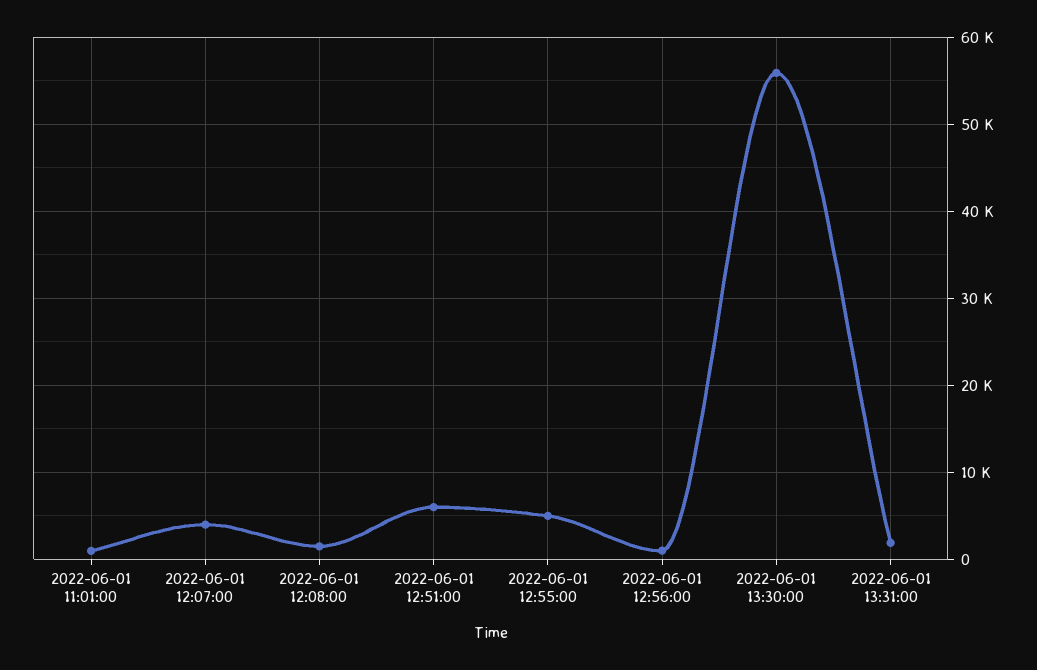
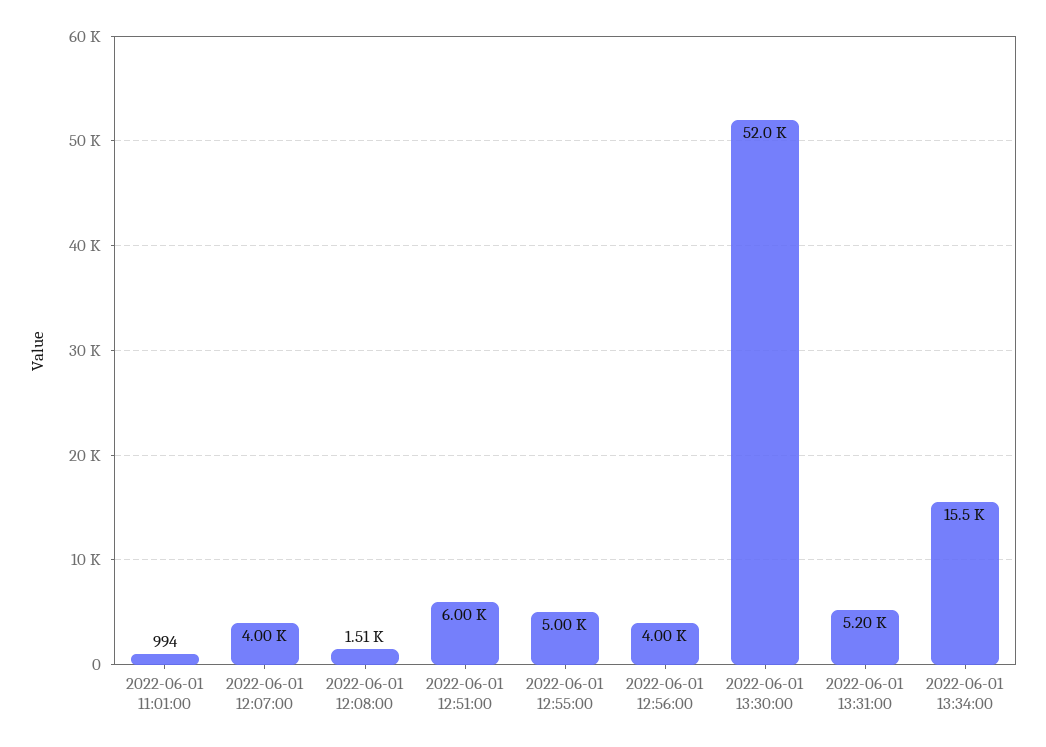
2022-06-01 12:56:00: 1000 -> 4000
2022-06-01 13:30:00: 56000 -> 52000
2022-06-01 13:31:00: 2000 -> 5200
2022-06-01 13:34:00: none -> 15500

